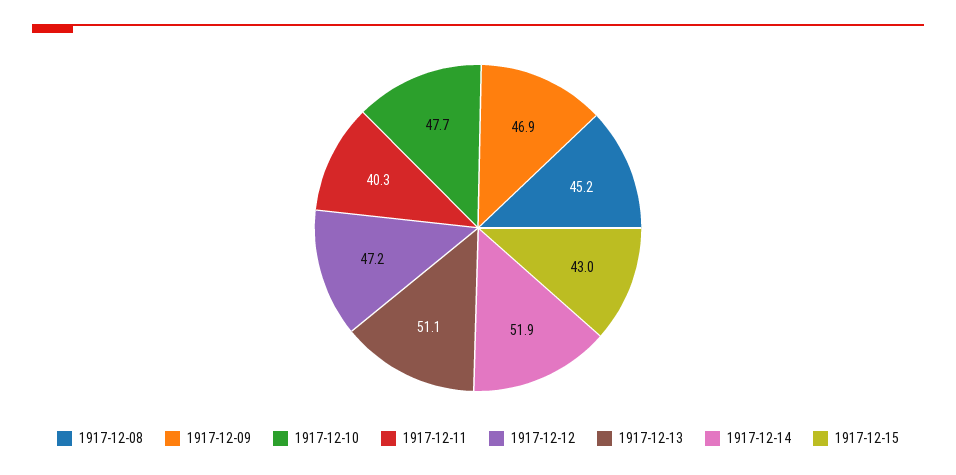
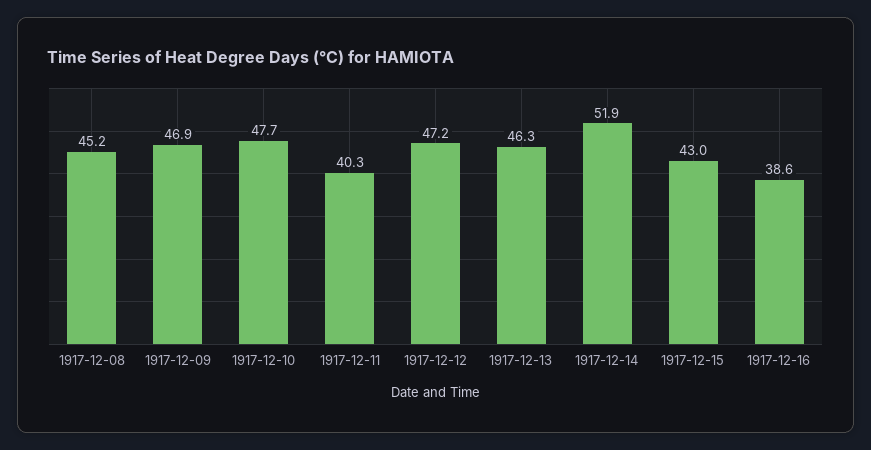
1917-12-13: 51.1 -> 46.3
1917-12-16: none -> 38.6

